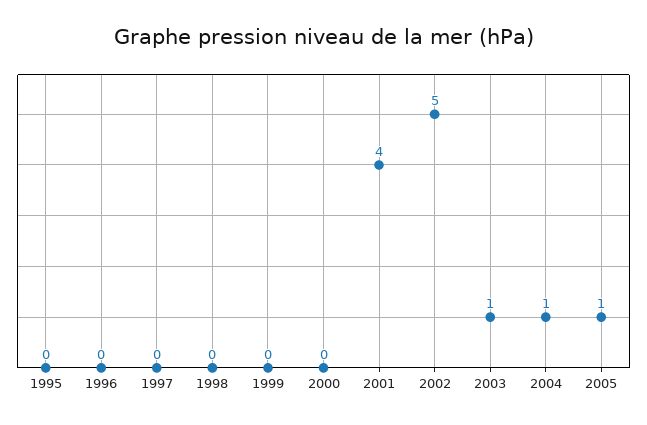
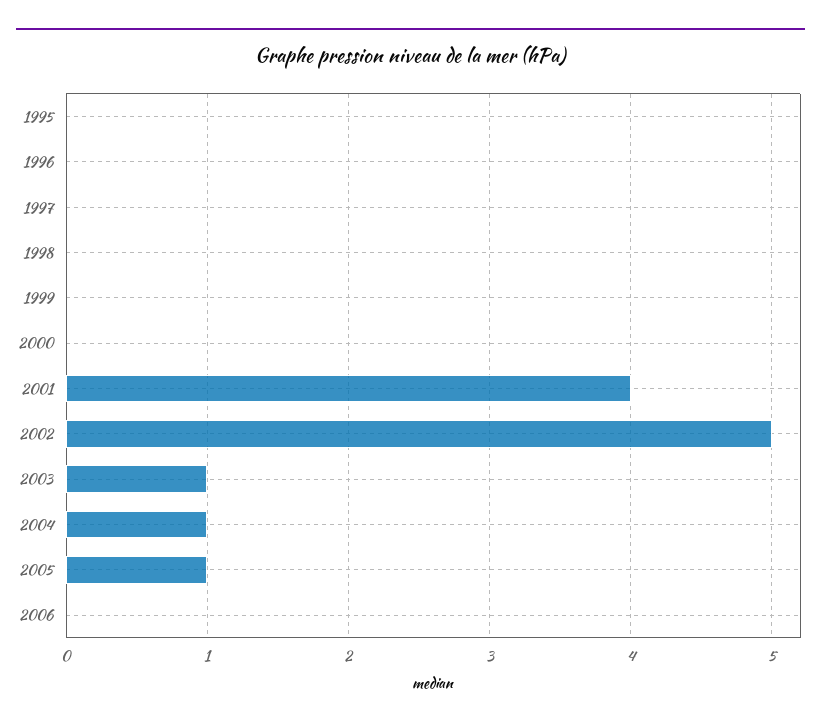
2006: none -> 0

